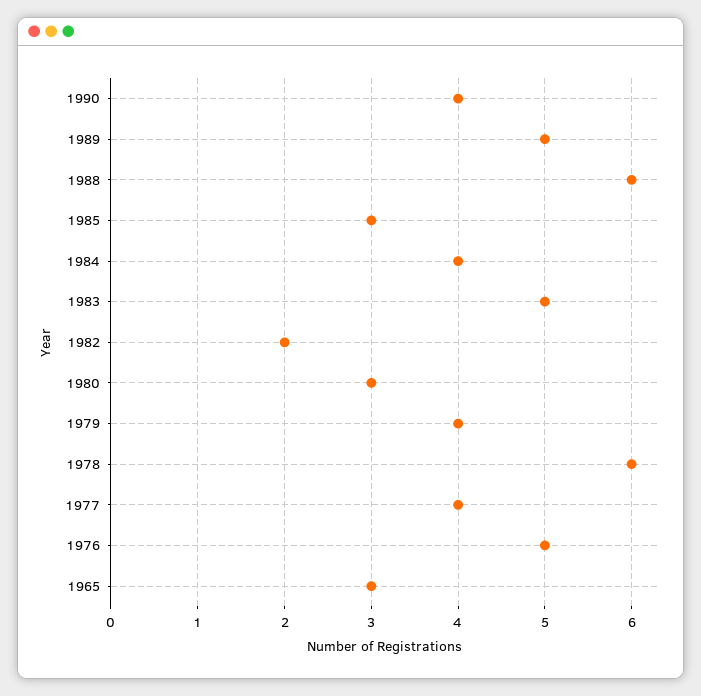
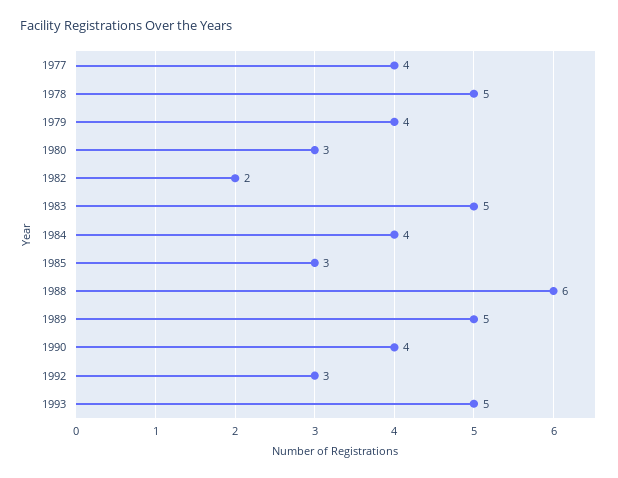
1978: 6 -> 5
1976: 5 -> none
1965: 3 -> none
1992: none -> 3
1993: none -> 5

